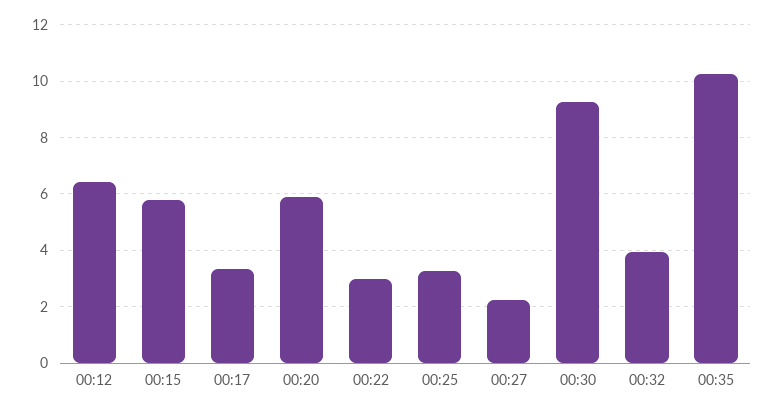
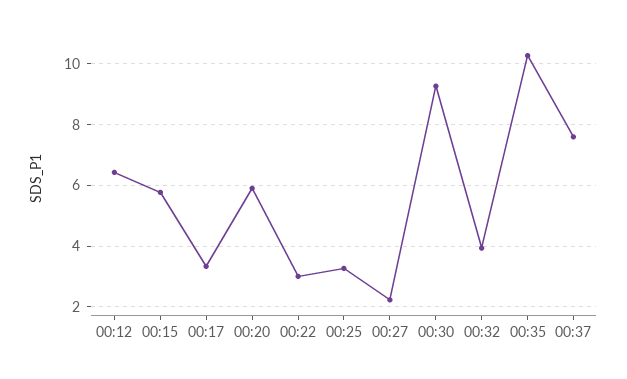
00:37: none -> 7.6

